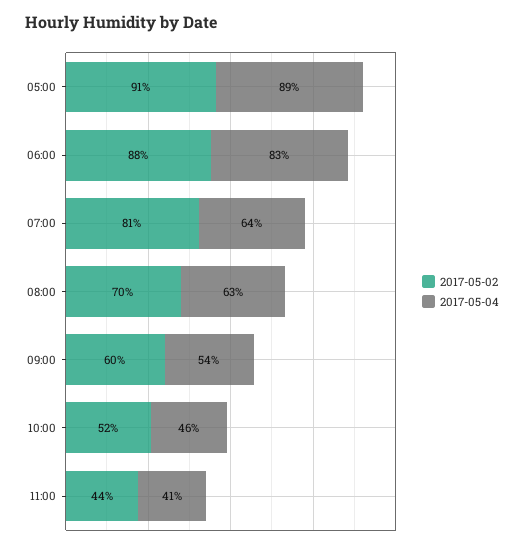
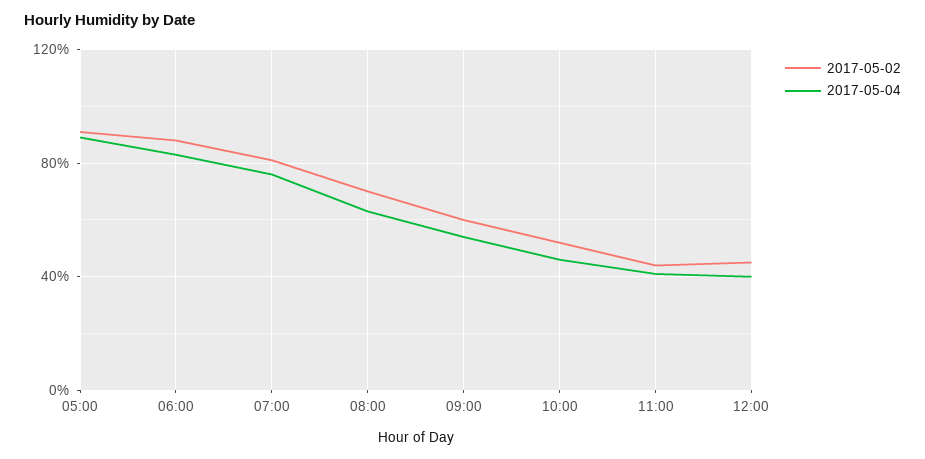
2017-05-04, 07:00: 64 -> 75
2017-05-02, 12:00: none -> 45
2017-05-04, 12:00: none -> 40

